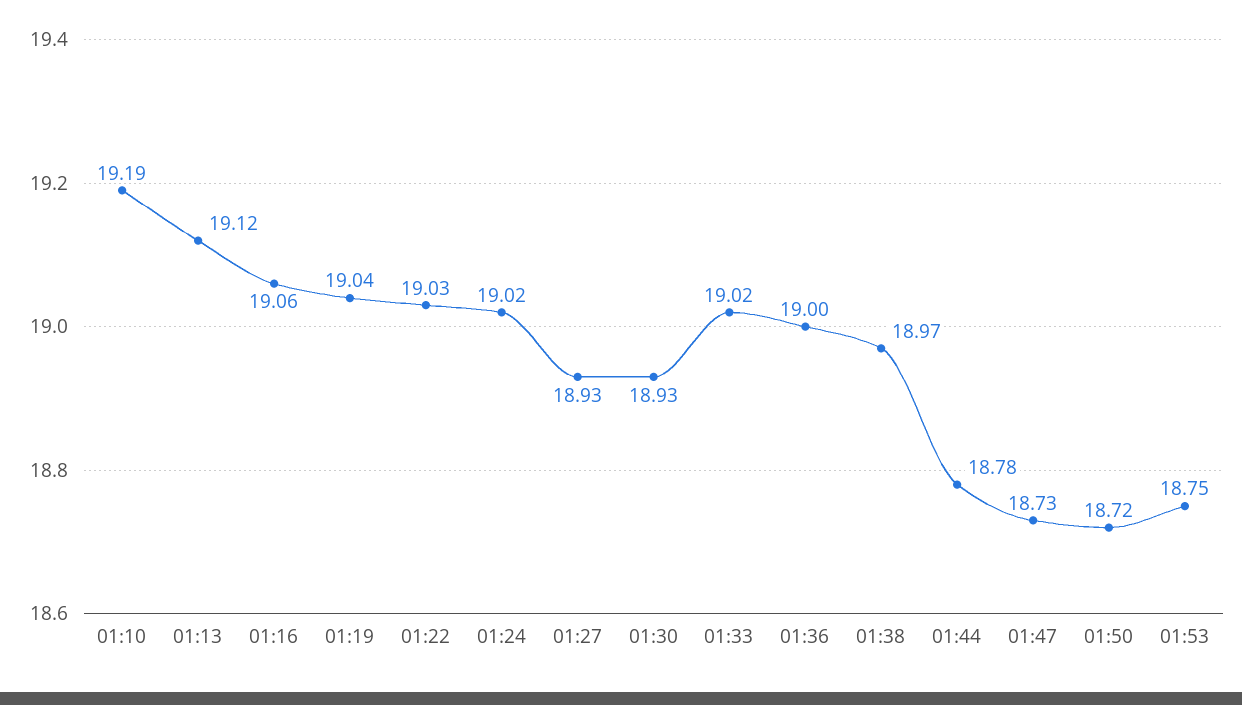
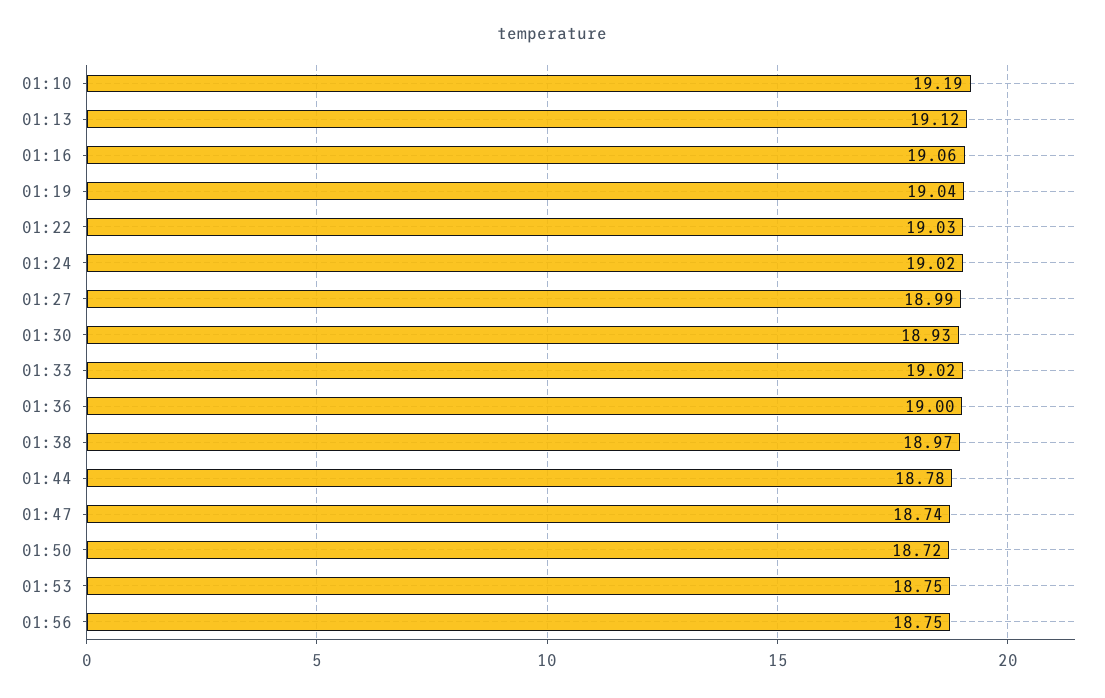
01:27: 18.93 -> 18.99
01:47: 18.73 -> 18.74
01:56: none -> 18.75

